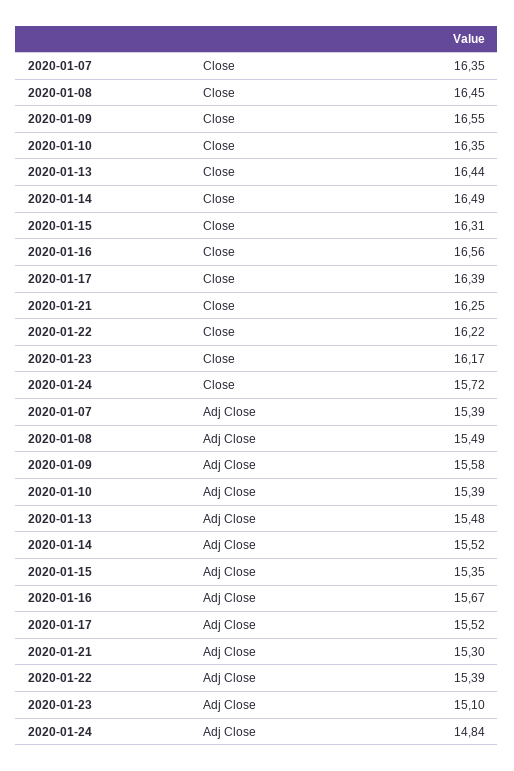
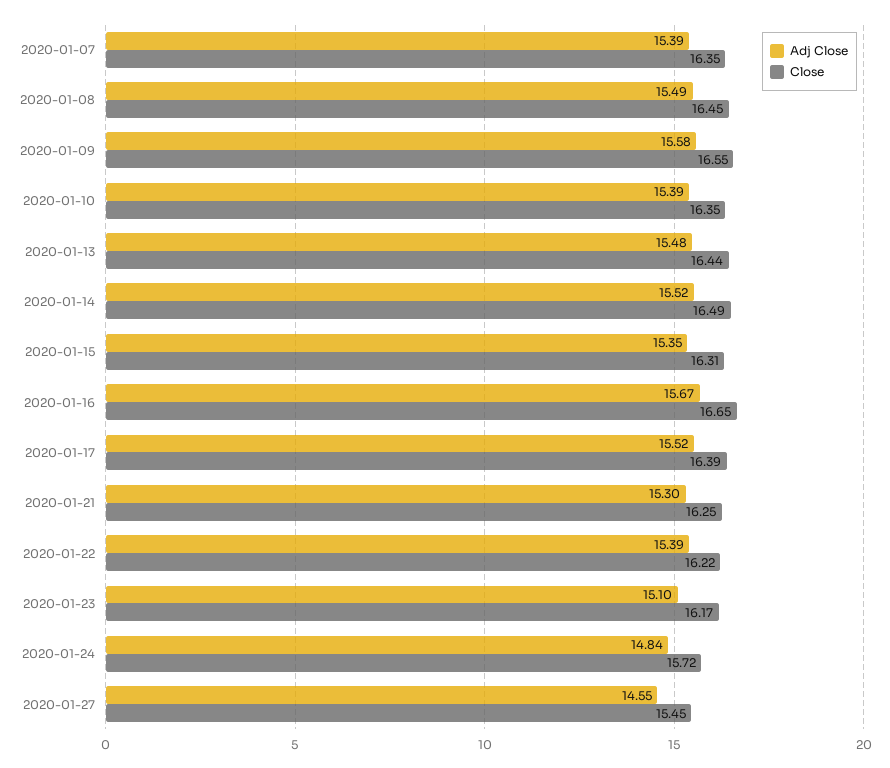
Close, 2020-01-16: 16.56 -> 16.65
Adj Close, 2020-01-27: none -> 14.55
Close, 2020-01-27: none -> 15.45

